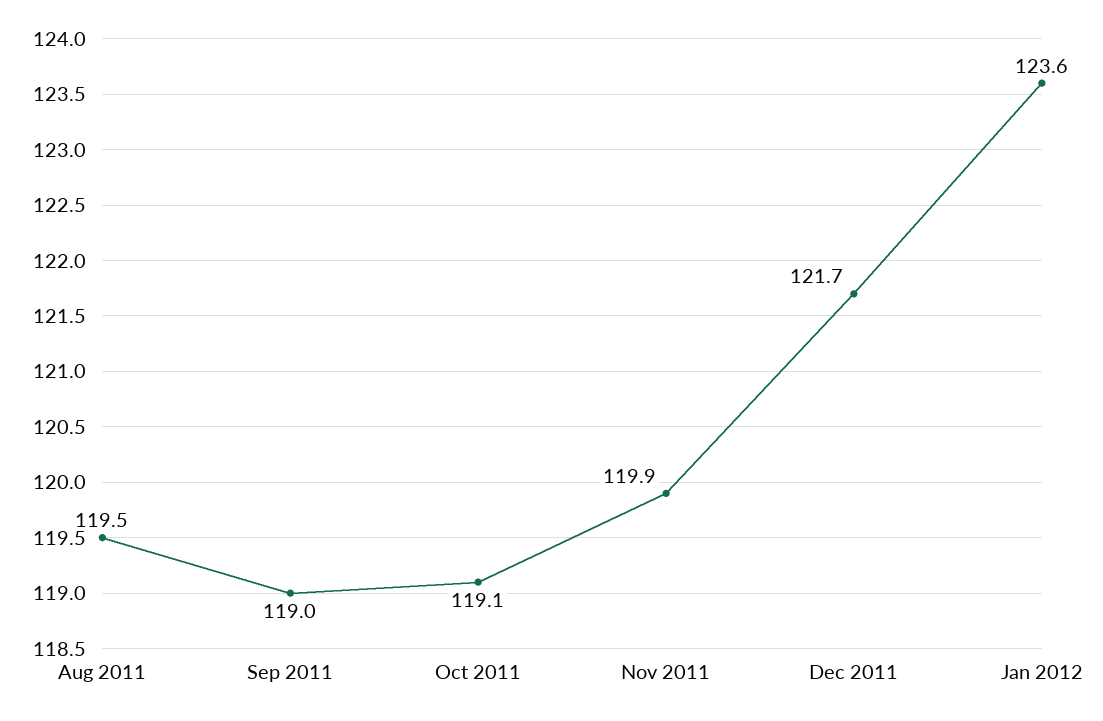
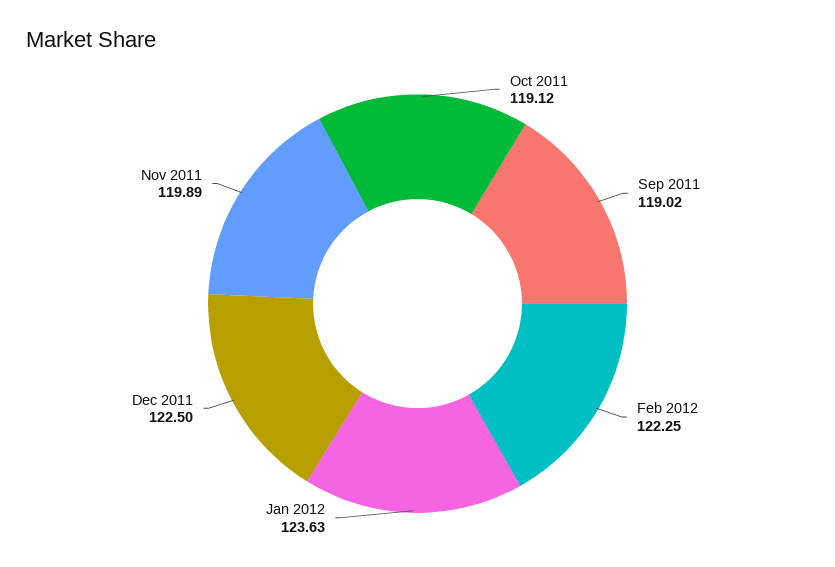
Aug 2011: 119.5 -> none
Dec 2011: 121.7 -> 122.5
Feb 2012: none -> 122.25

